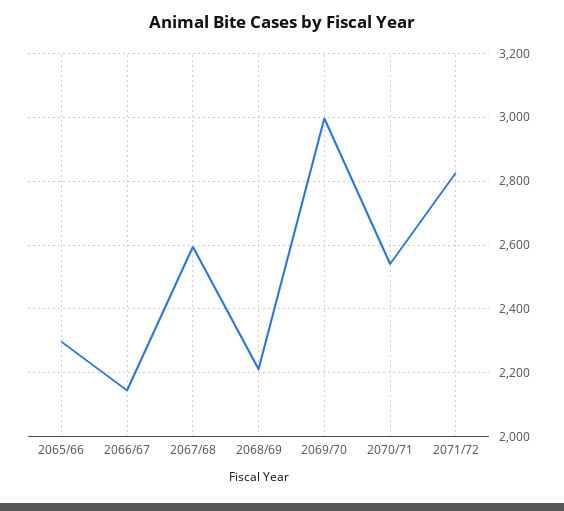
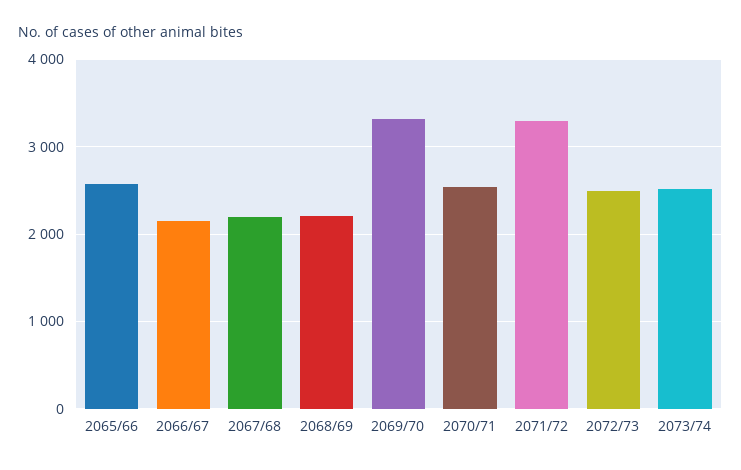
2065/66: 2300 -> 2600
2067/68: 2600 -> 2200
2069/70: 3000 -> 3300
2071/72: 2820 -> 3300
2072/73: none -> 2500
2073/74: none -> 2500

